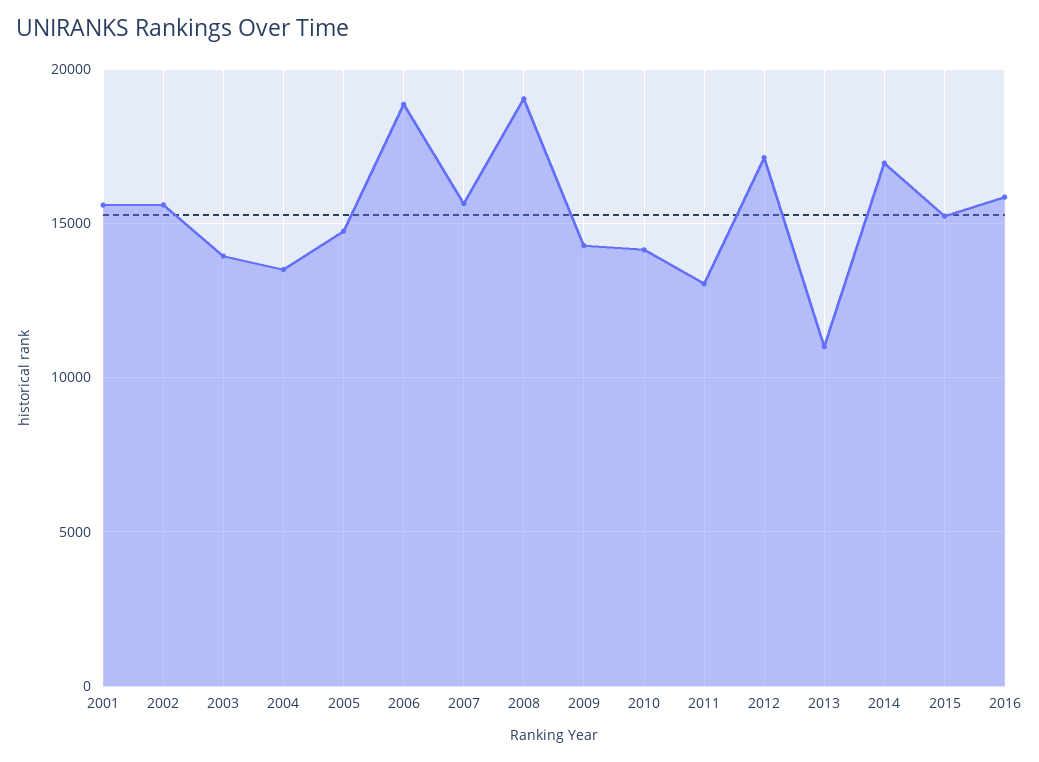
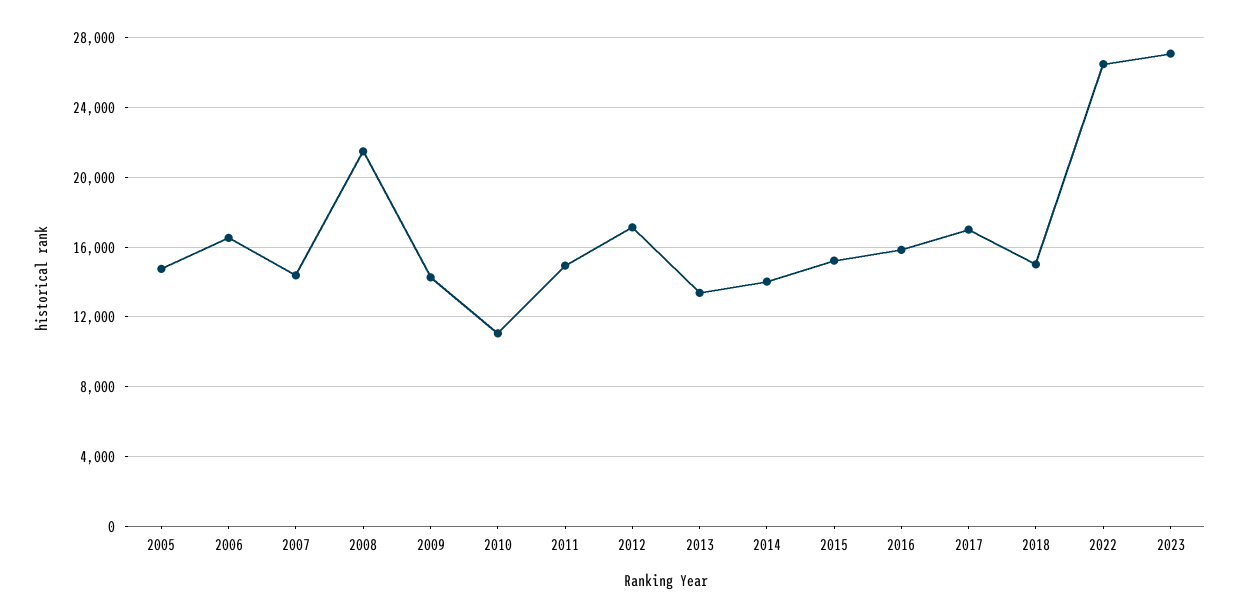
2001: 15500 -> none
2002: 15500 -> none
2003: 14000 -> none
2004: 13500 -> none
2006: 19000 -> 16500
2007: 15500 -> 14500
2008: 19000 -> 21500
2010: 14000 -> 11000
2011: 13000 -> 15000
2013: 11000 -> 13500
2014: 17000 -> 14000
2017: none -> 17000
2018: none -> 15000
2022: none -> 26500
2023: none -> 27000

